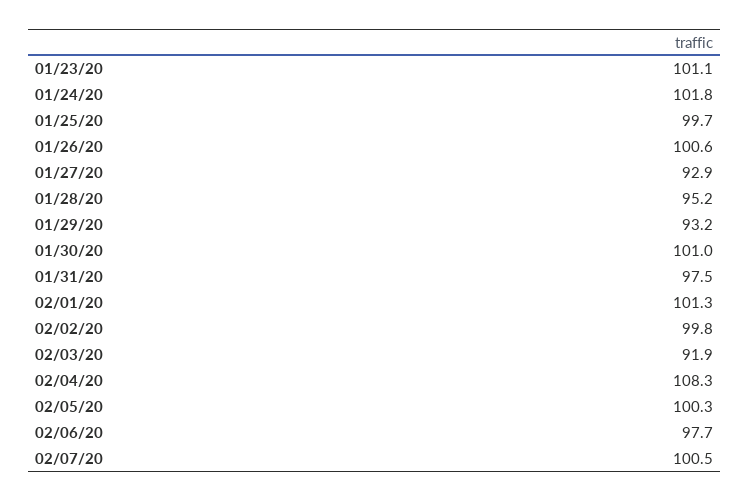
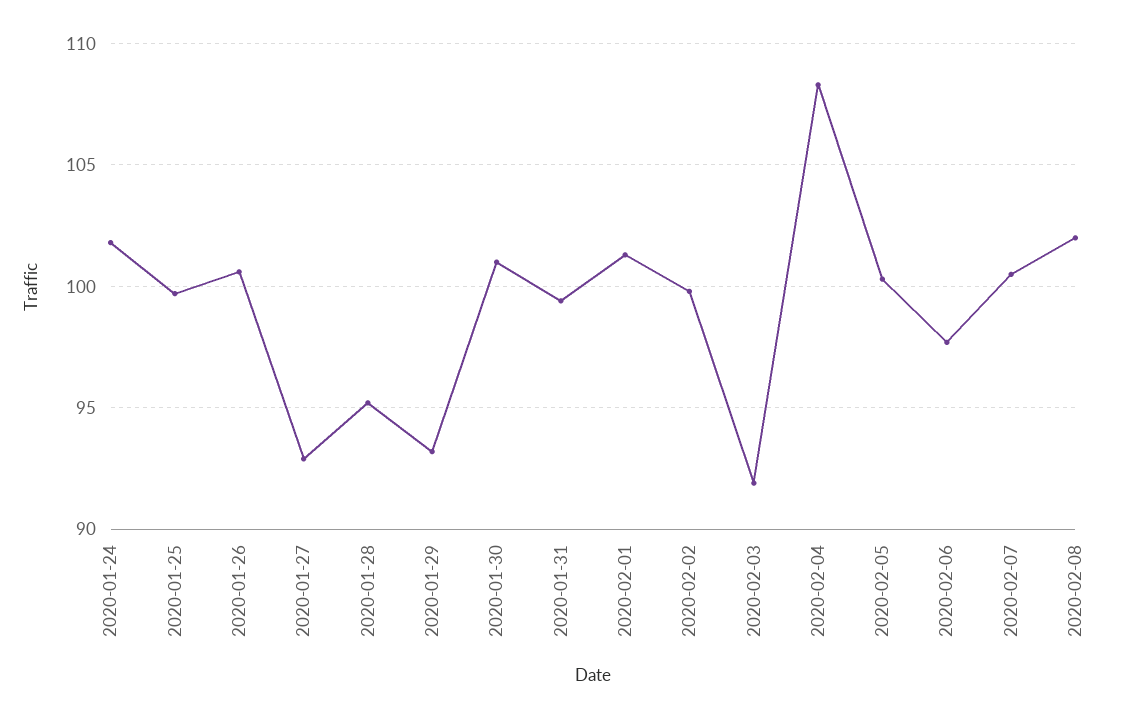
01/23/20: 101.1 -> none
01/31/20: 97.5 -> 99.5
2020-02-08: none -> 102

